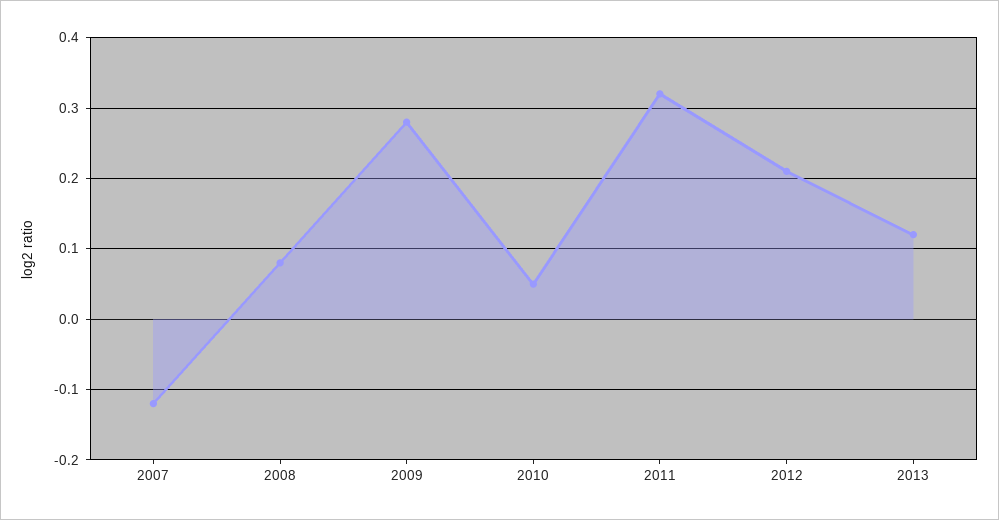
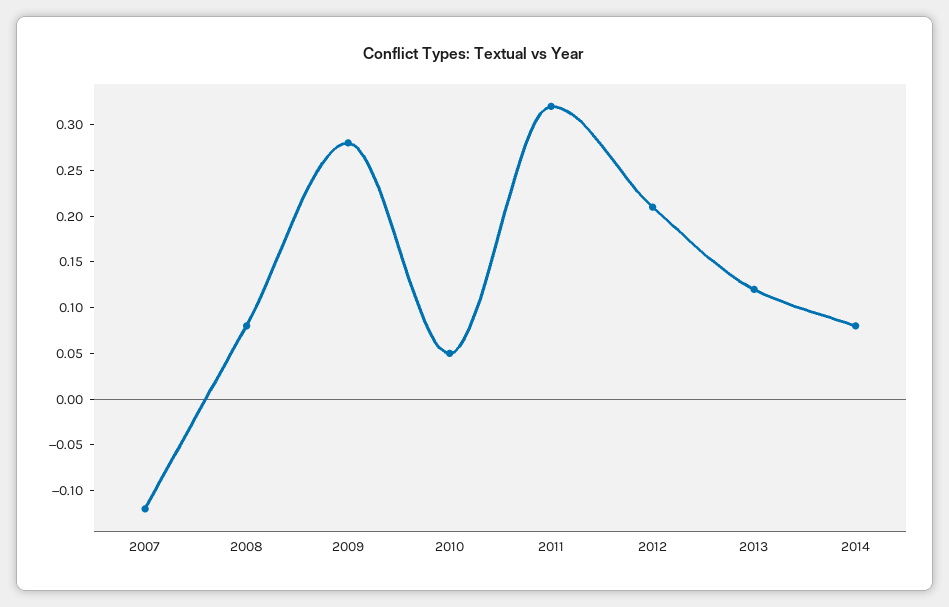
2014: none -> 0.08

